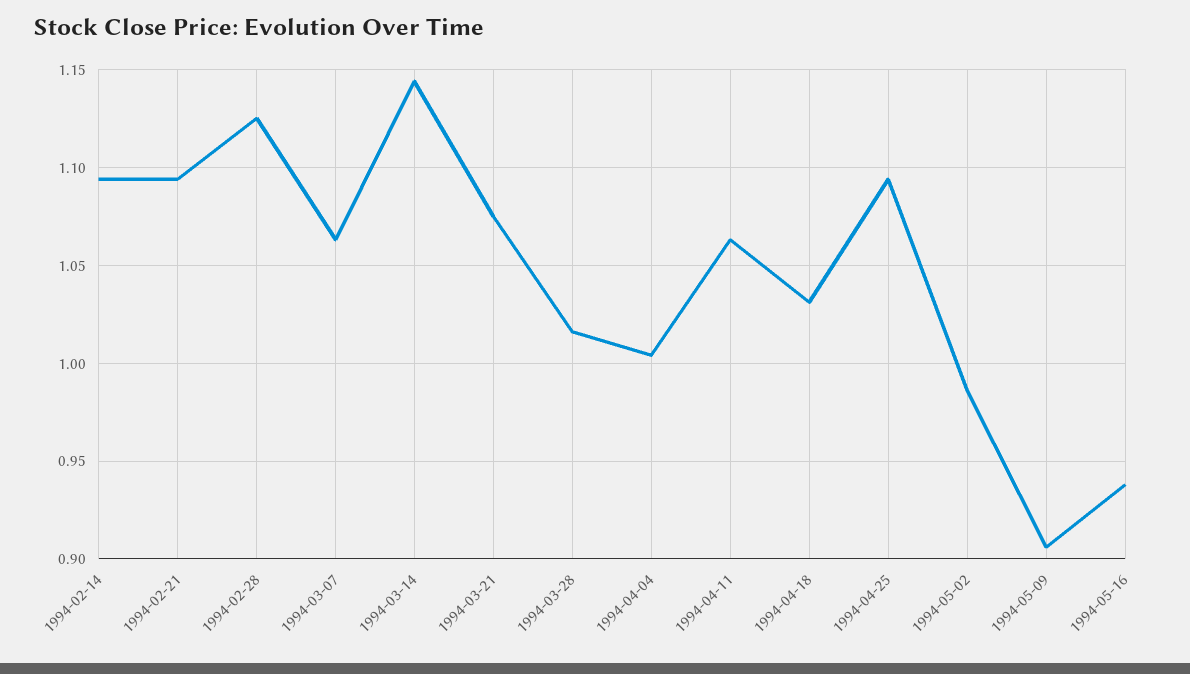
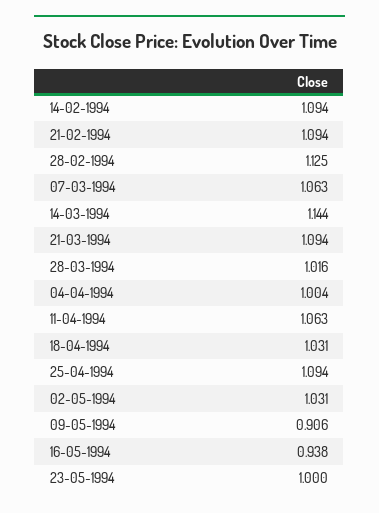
1994-03-21: 1.075 -> 1.094
1994-05-02: 0.985 -> 1.031
23-05-1994: none -> 1

